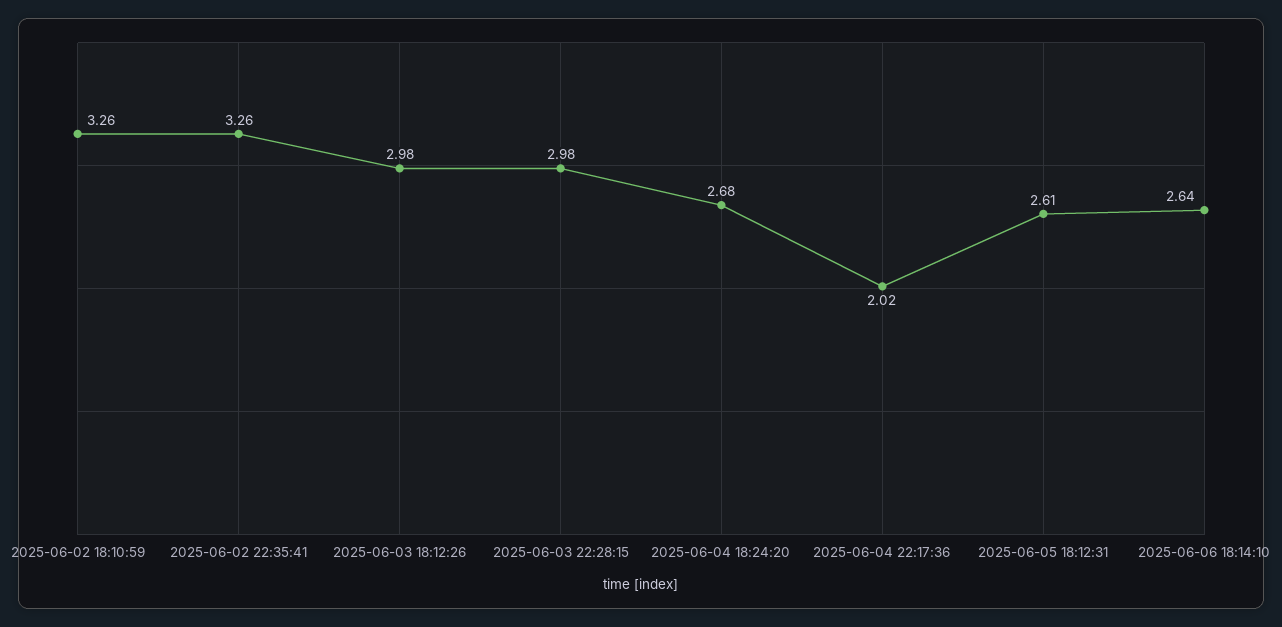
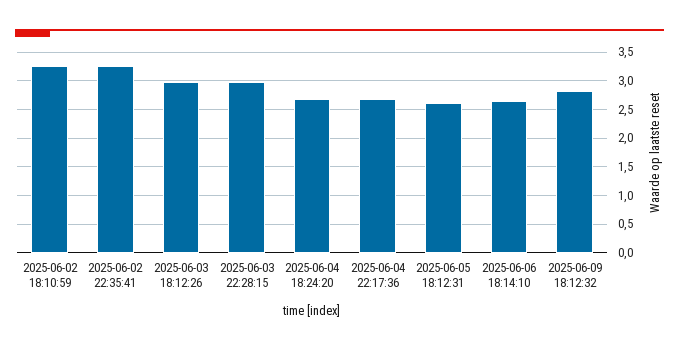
2025-06-04 22:17:36: 2.02 -> 2.75
2025-06-09 18:12:32: none -> 2.75

